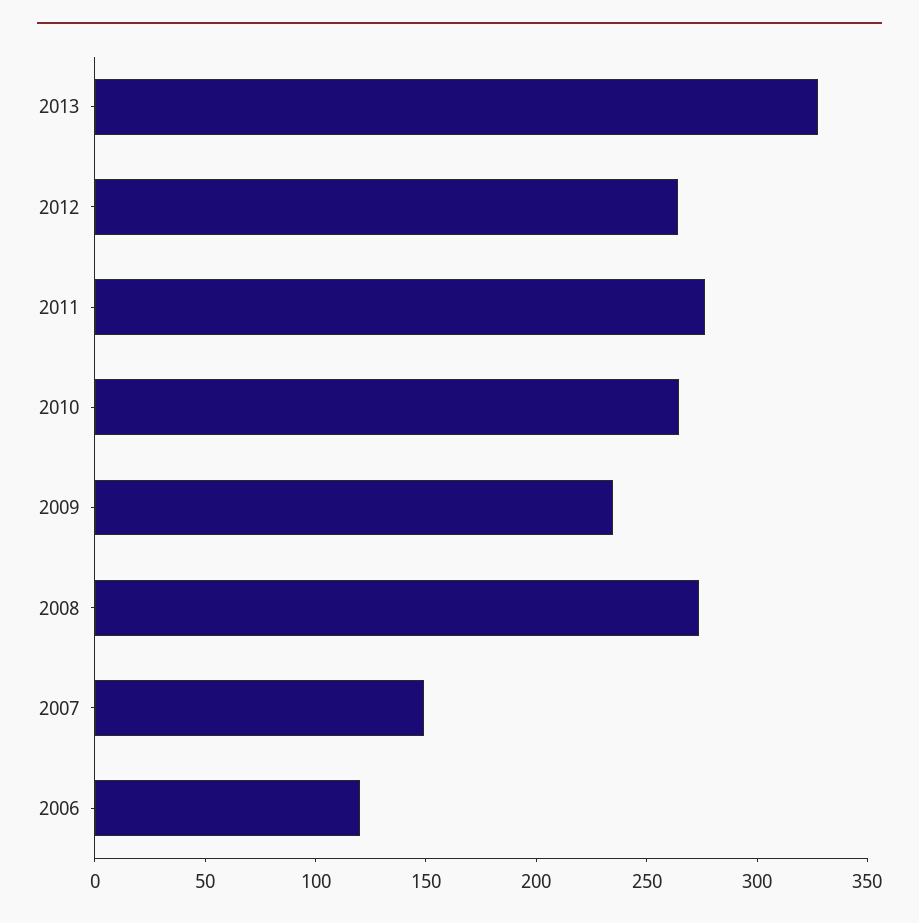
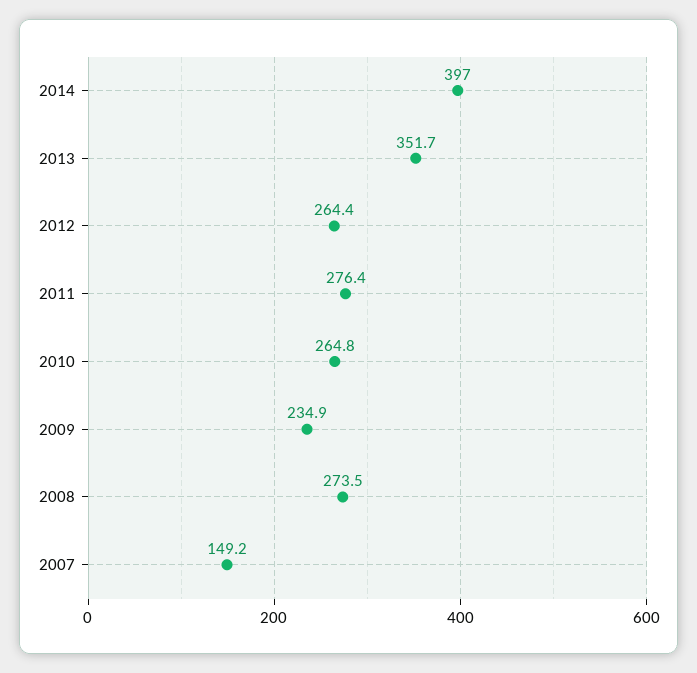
2013: 330 -> 351.7
2006: 120 -> none
2014: none -> 397

